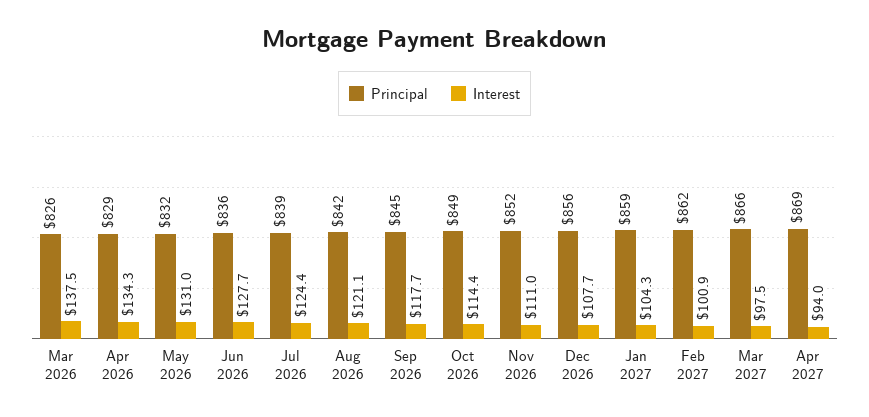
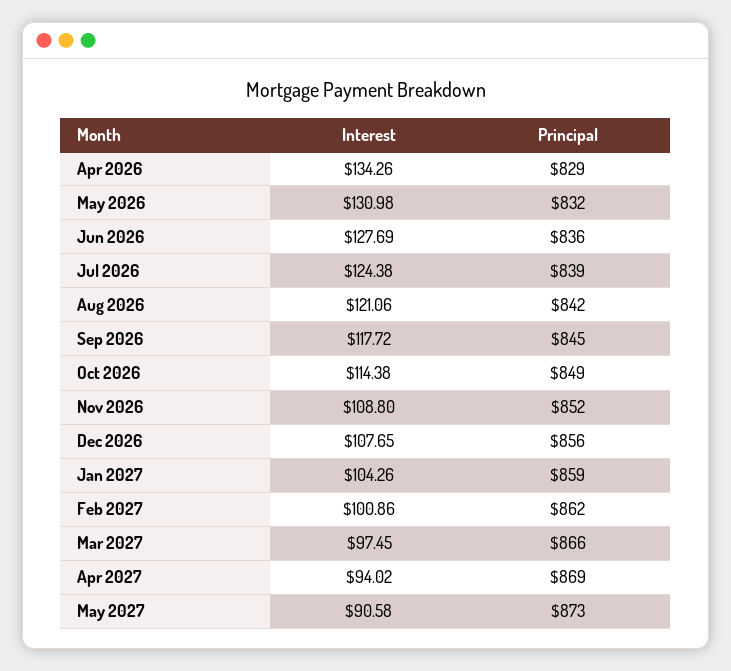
Principal, Mar 2026: 826 -> none
Interest, Mar 2026: 137.5 -> none
Interest, Nov 2026: 111 -> 108.8
Interest, May 2027: none -> 90.58
Principal, May 2027: none -> 873

